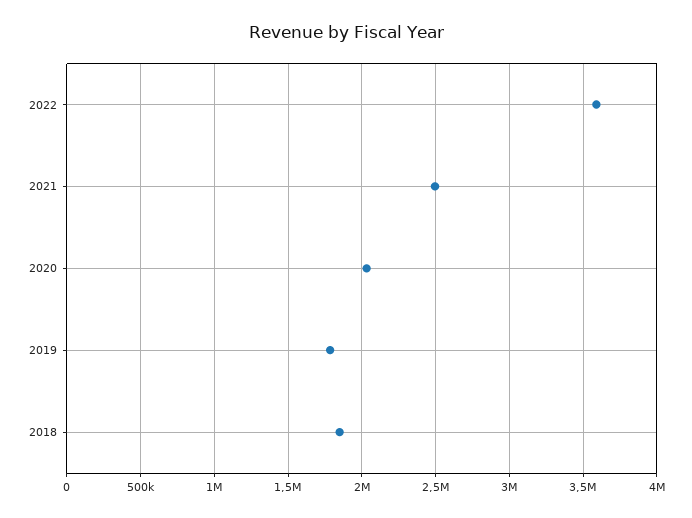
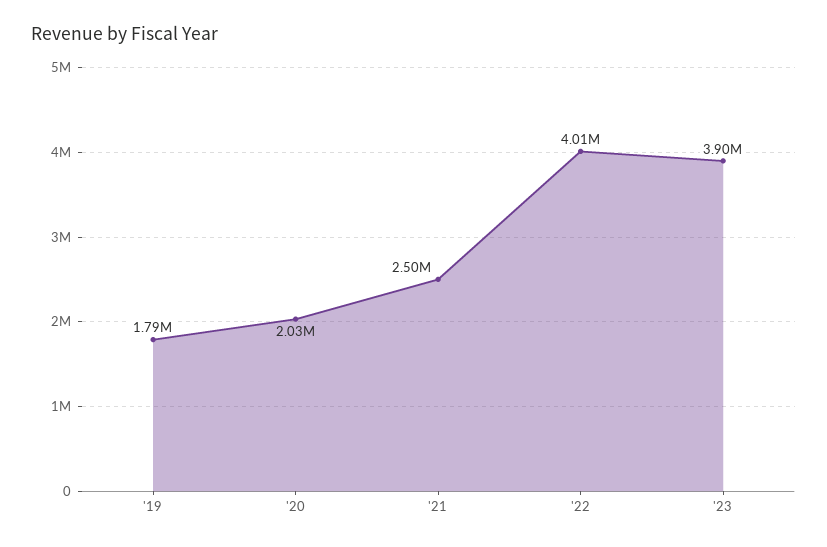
2022: 3600000 -> 4010000
2018: 1850000 -> none
'23: none -> 3900000

